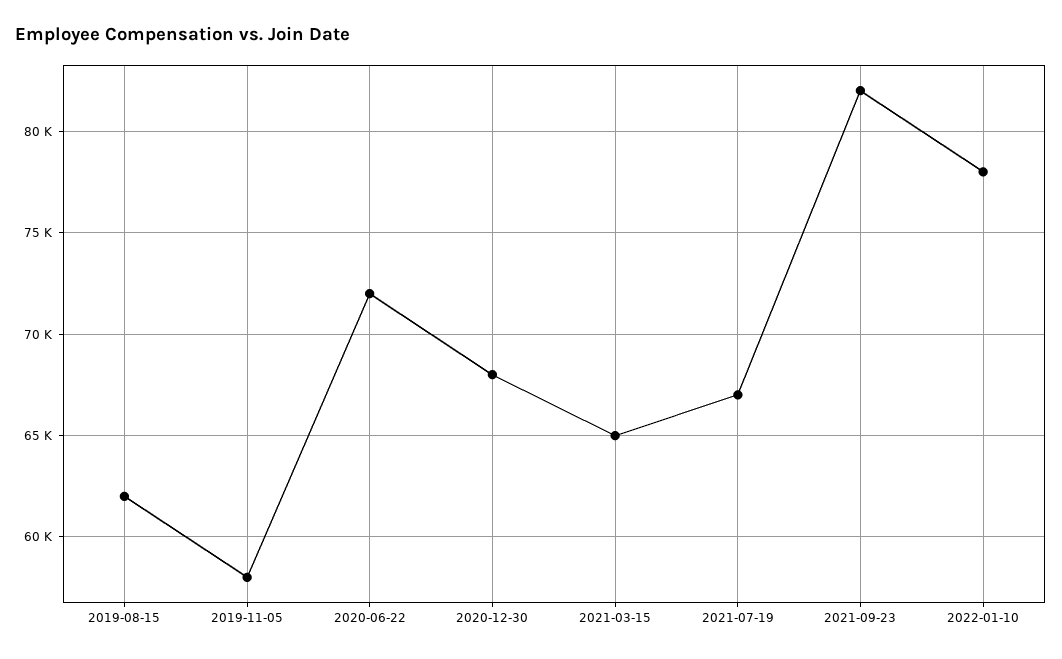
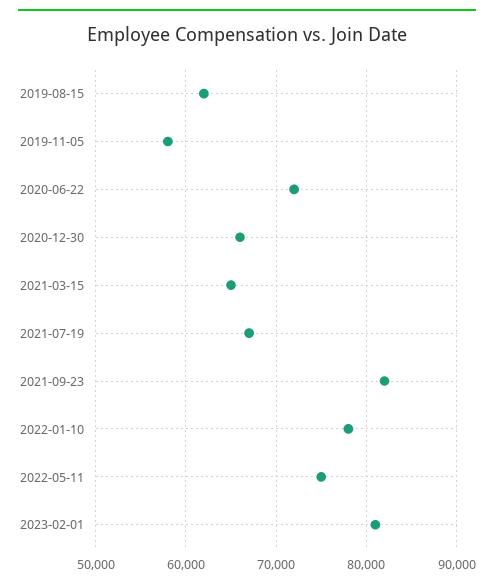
2020-12-30: 68000 -> 66000
2022-05-11: none -> 75000
2023-02-01: none -> 81000

